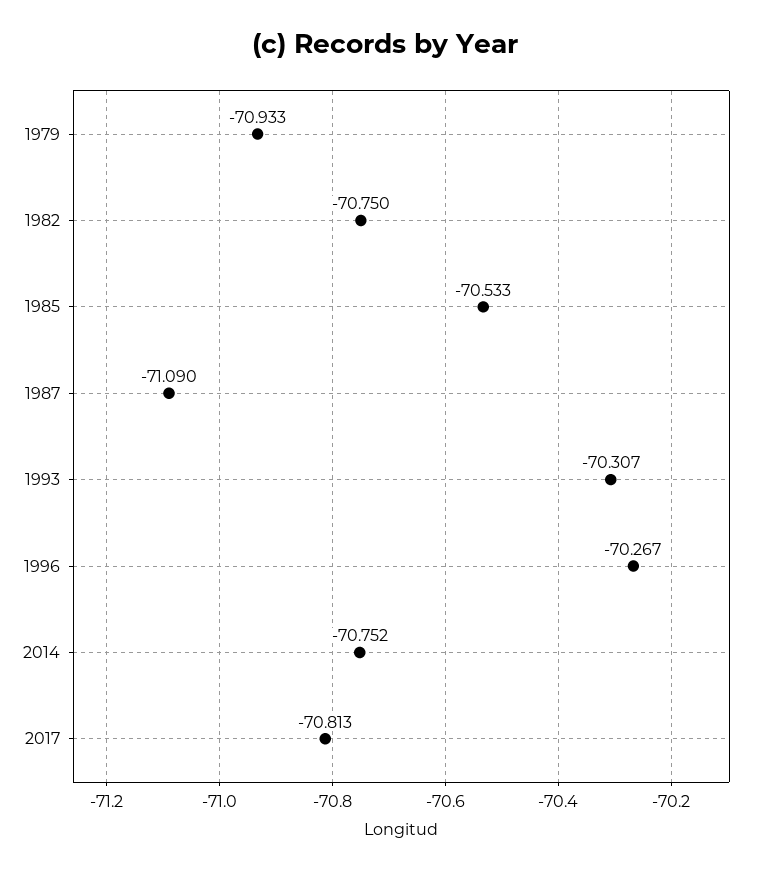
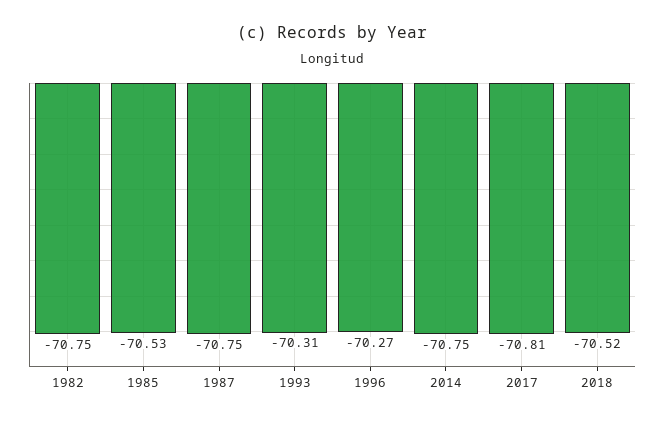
1979: -70.933 -> none
1987: -71.09 -> -70.75
2018: none -> -70.52

